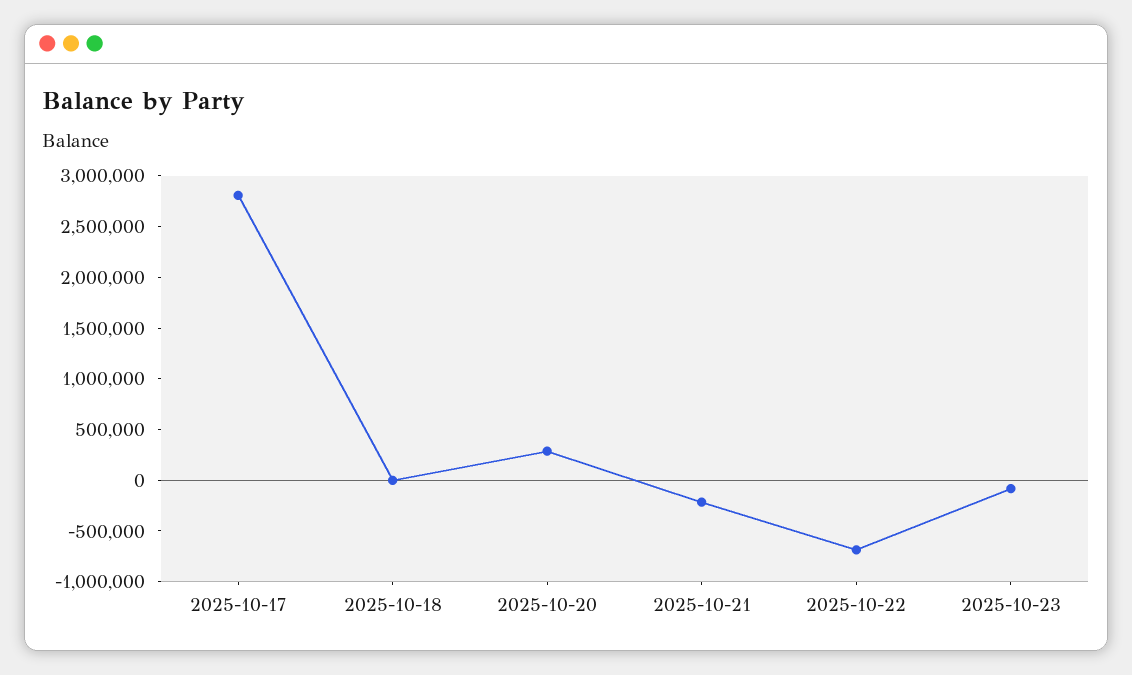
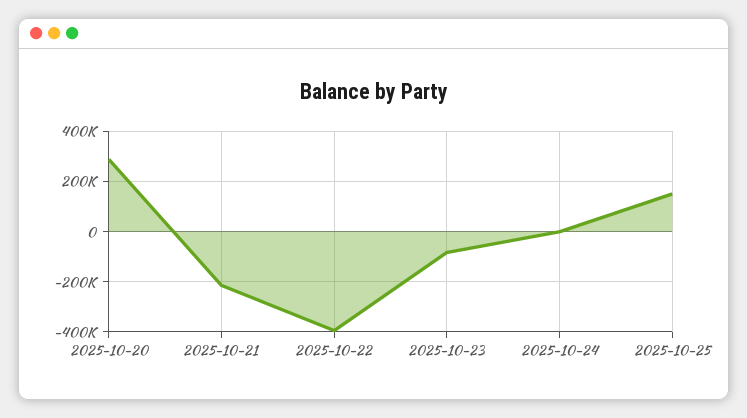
2025-10-17: 2800000 -> none
2025-10-18: 0 -> none
2025-10-22: -700000 -> -400000
2025-10-24: none -> 0
2025-10-25: none -> 150000

